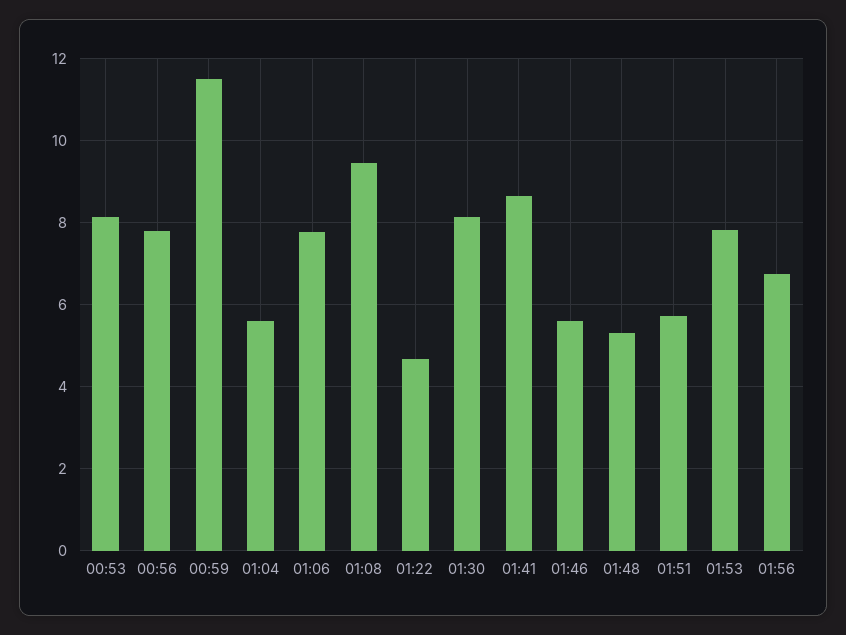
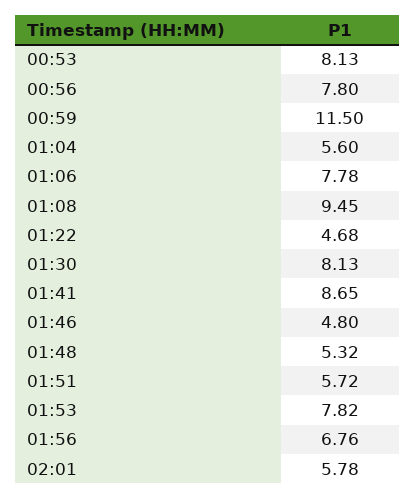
01:46: 5.6 -> 4.8
02:01: none -> 5.78

